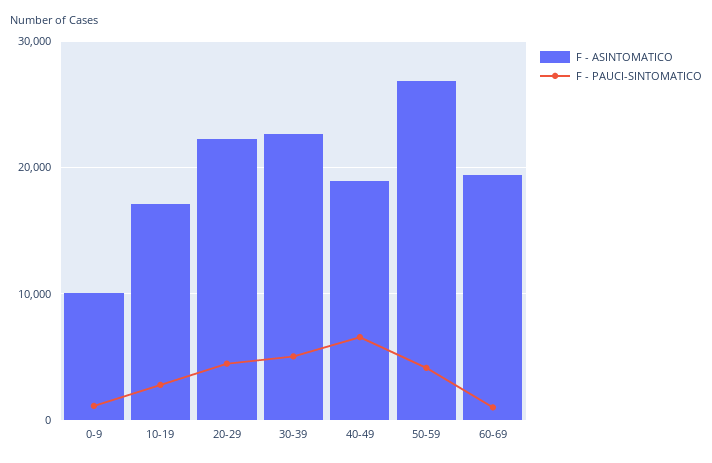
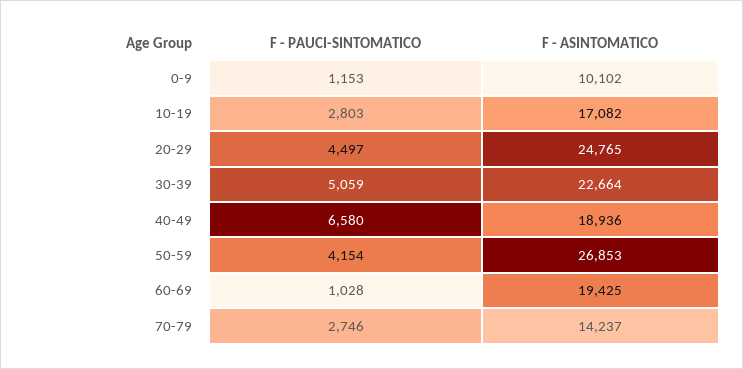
F - ASINTOMATICO, 20-29: 22000 -> 24765
F - PAUCI-SINTOMATICO, 70-79: none -> 2746
F - ASINTOMATICO, 70-79: none -> 14237

